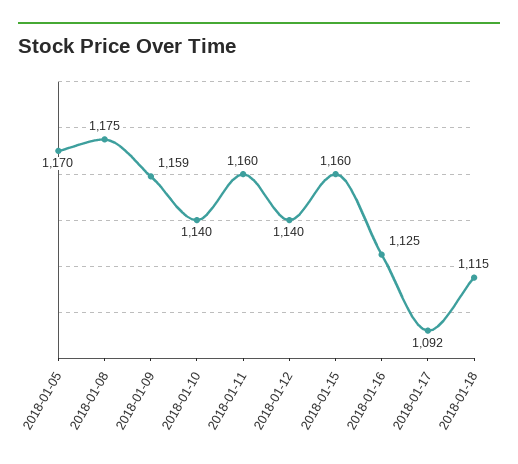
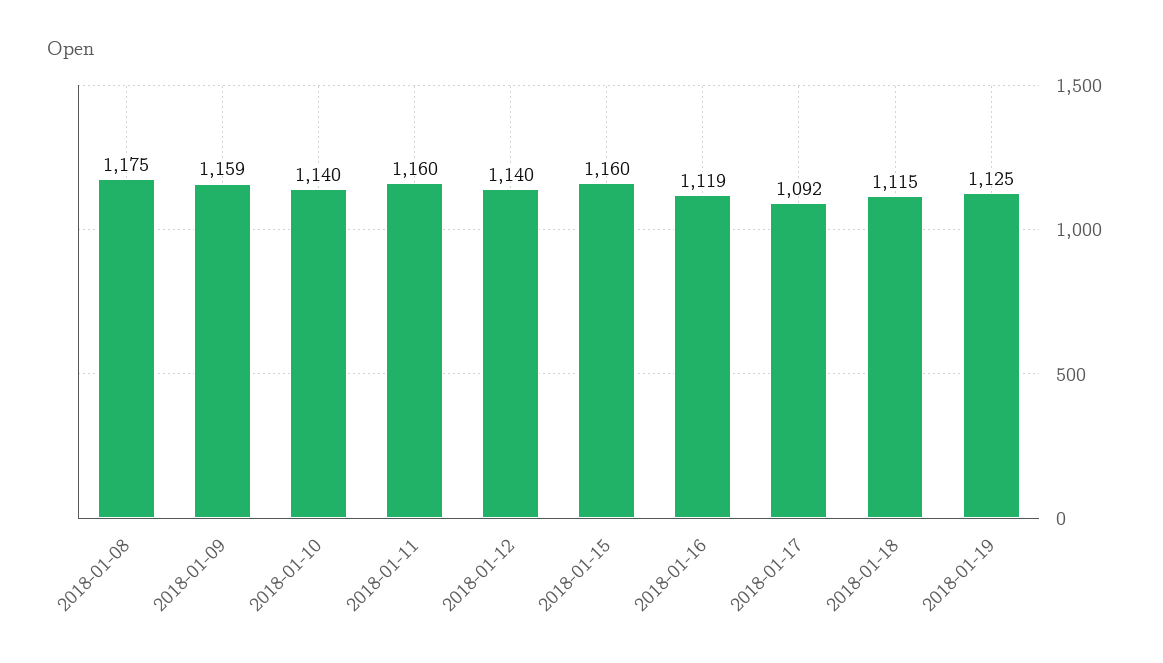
2018-01-05: 1170 -> none
2018-01-16: 1125 -> 1119
2018-01-19: none -> 1125

